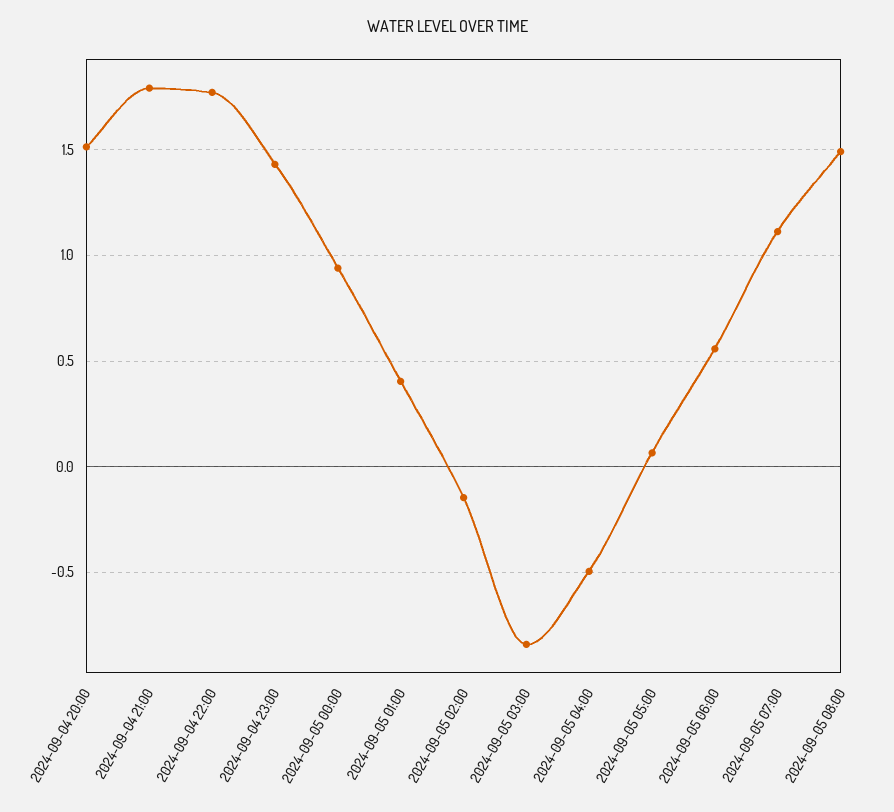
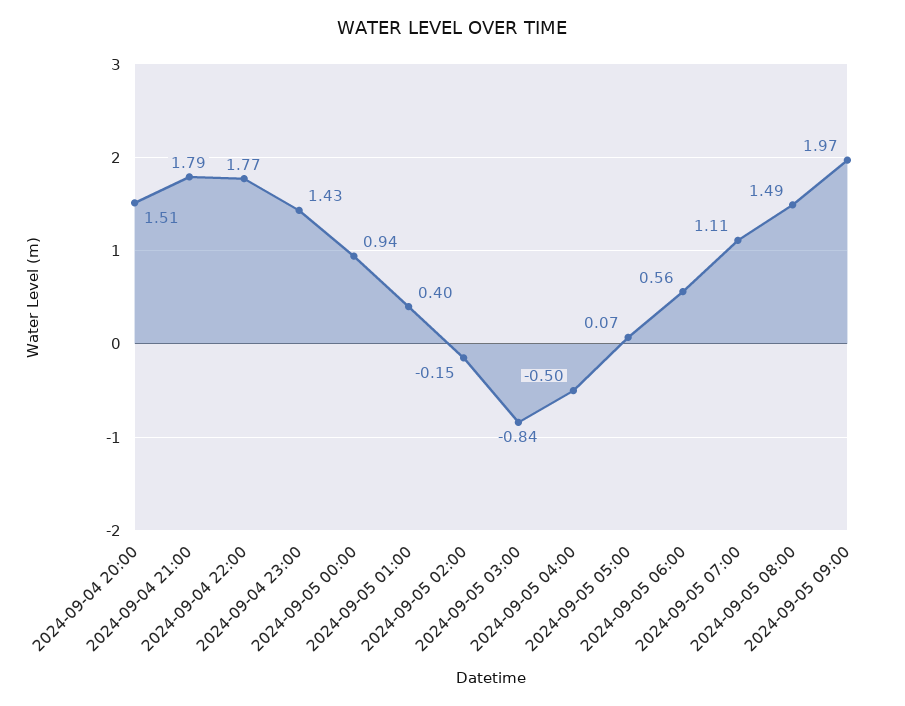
2024-09-05 09:00: none -> 1.97

